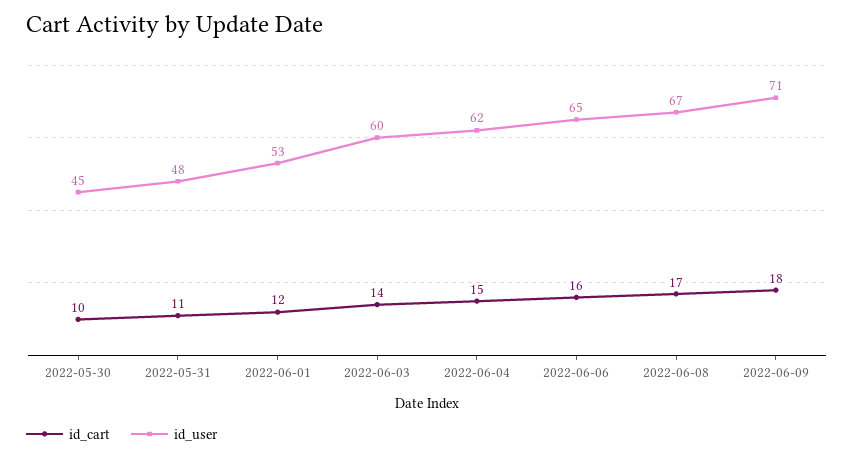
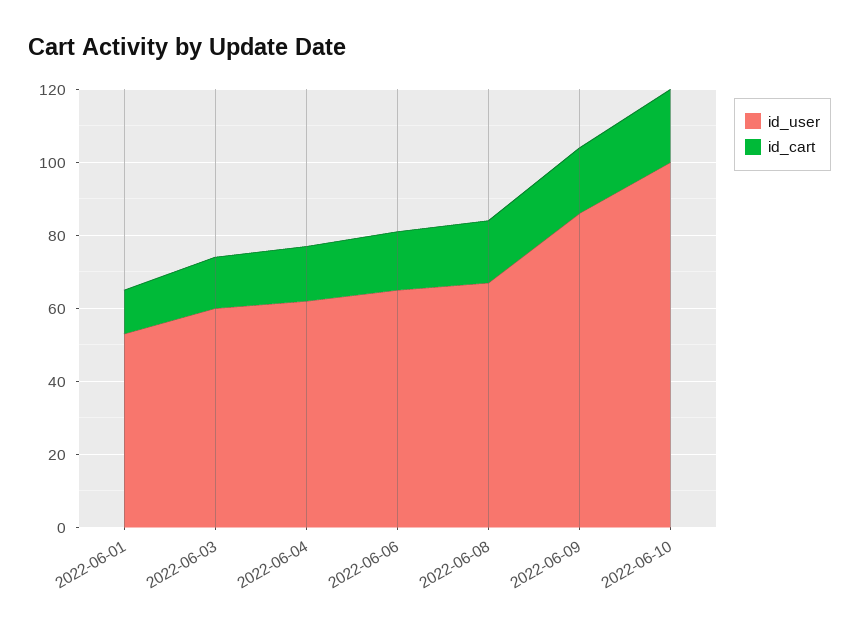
id_cart, 2022-05-30: 10 -> none
id_user, 2022-05-30: 45 -> none
id_cart, 2022-05-31: 11 -> none
id_user, 2022-05-31: 48 -> none
id_user, 2022-06-09: 71 -> 85
id_user, 2022-06-10: none -> 100
id_cart, 2022-06-10: none -> 20

